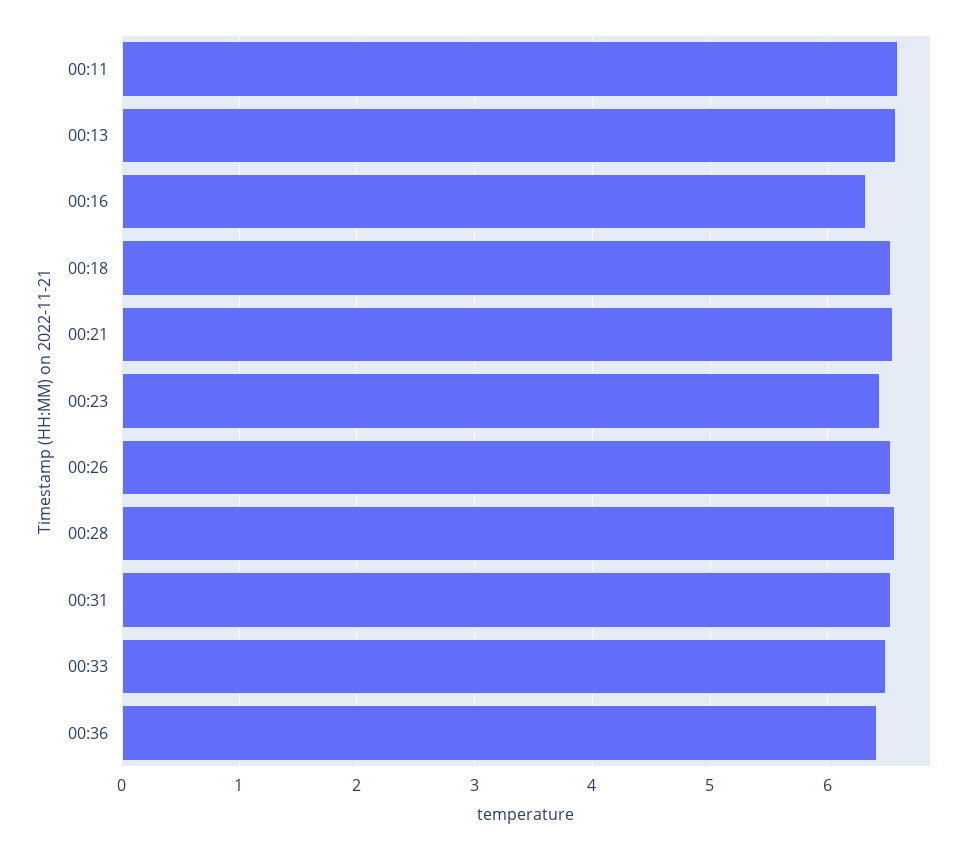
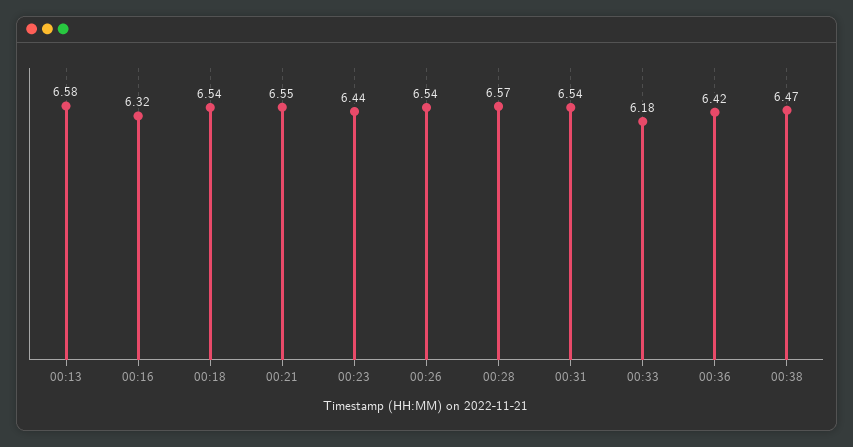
00:11: 6.6 -> none
00:33: 6.5 -> 6.18
00:38: none -> 6.47

